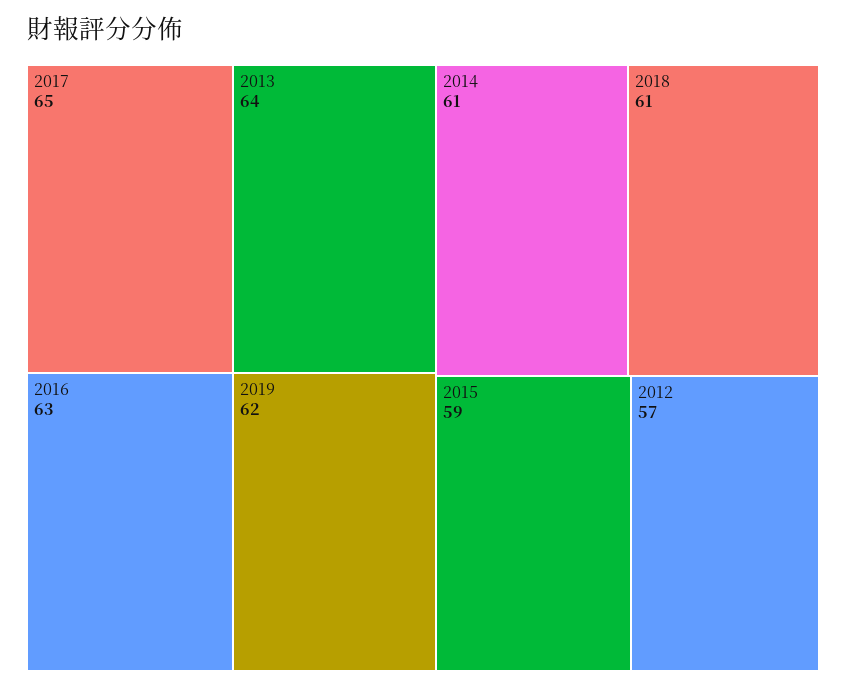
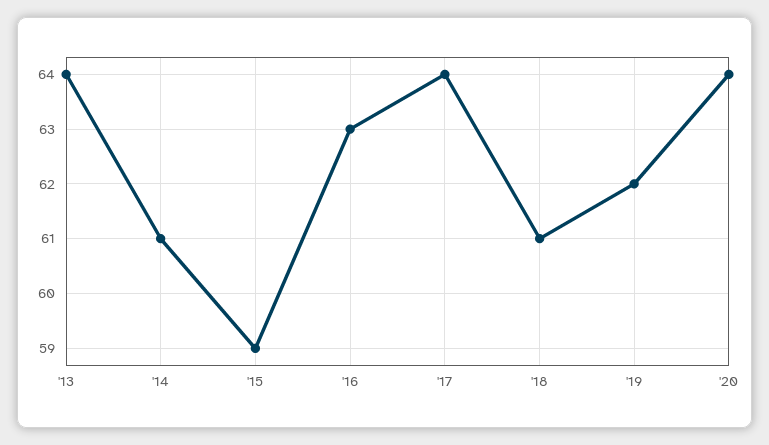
2017: 65 -> 64
2012: 57 -> none
'20: none -> 64

